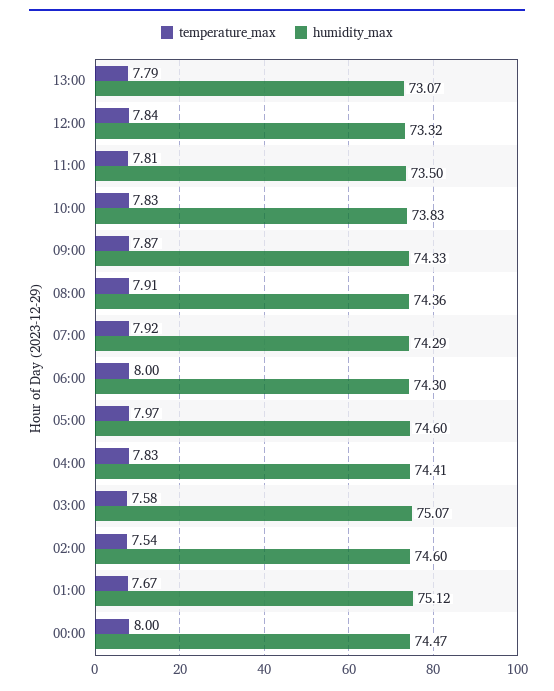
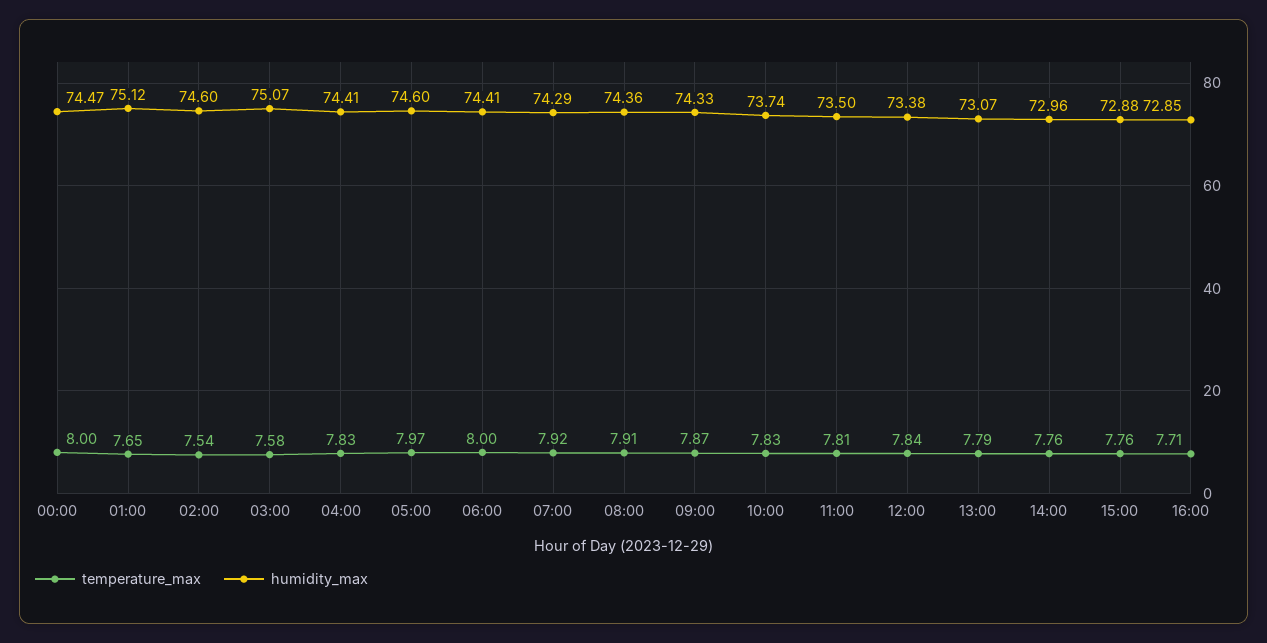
humidity_max, 12:00: 73.32 -> 73.38
humidity_max, 10:00: 73.83 -> 73.74
humidity_max, 06:00: 74.3 -> 74.41
temperature_max, 01:00: 7.67 -> 7.65
temperature_max, 14:00: none -> 7.76
humidity_max, 14:00: none -> 72.96
temperature_max, 15:00: none -> 7.76
humidity_max, 15:00: none -> 72.88
temperature_max, 16:00: none -> 7.71
humidity_max, 16:00: none -> 72.85

